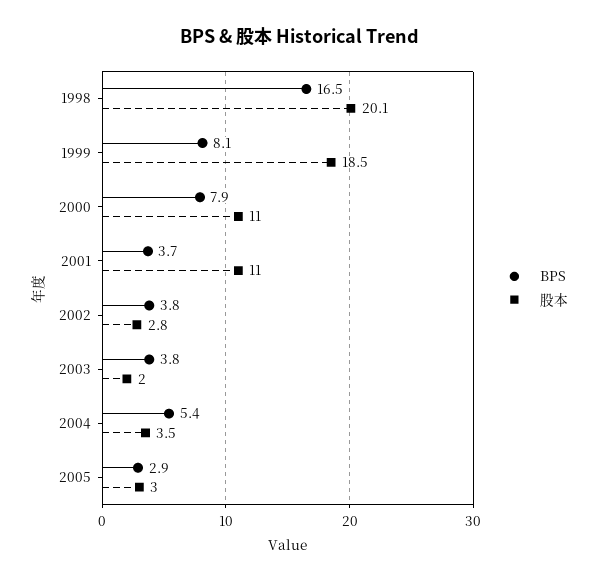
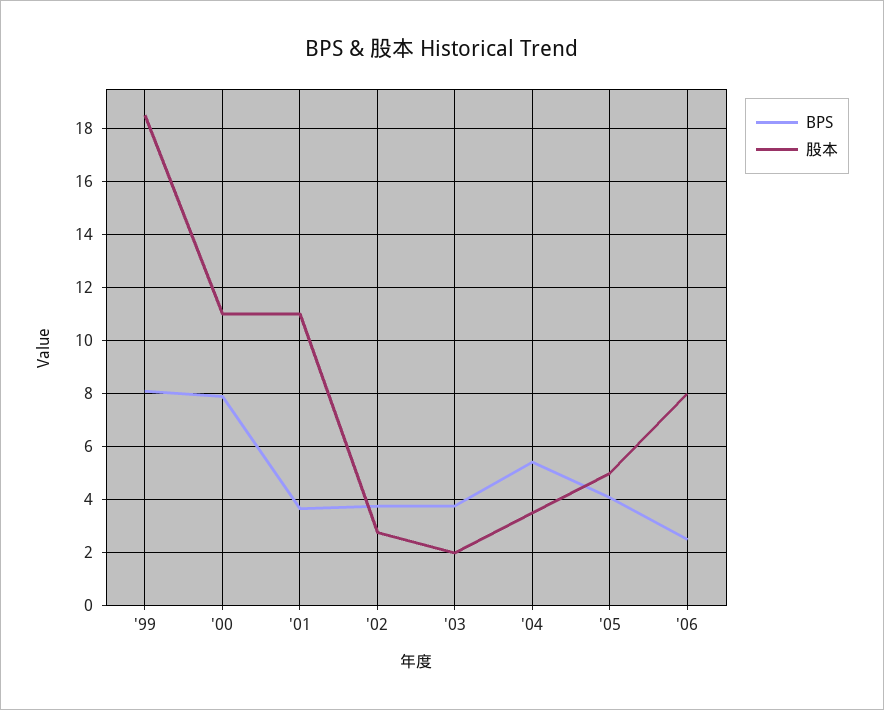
BPS, 1998: 16.5 -> none
股本, 1998: 20.1 -> none
BPS, 2005: 2.9 -> 4
股本, 2005: 3 -> 5
BPS, '06: none -> 2.5
股本, '06: none -> 8

